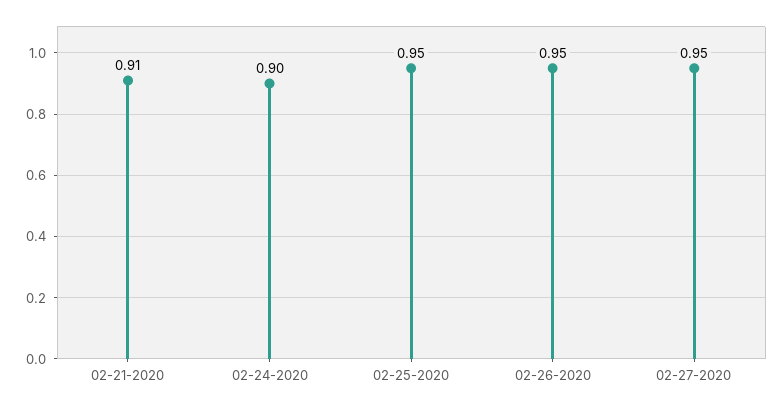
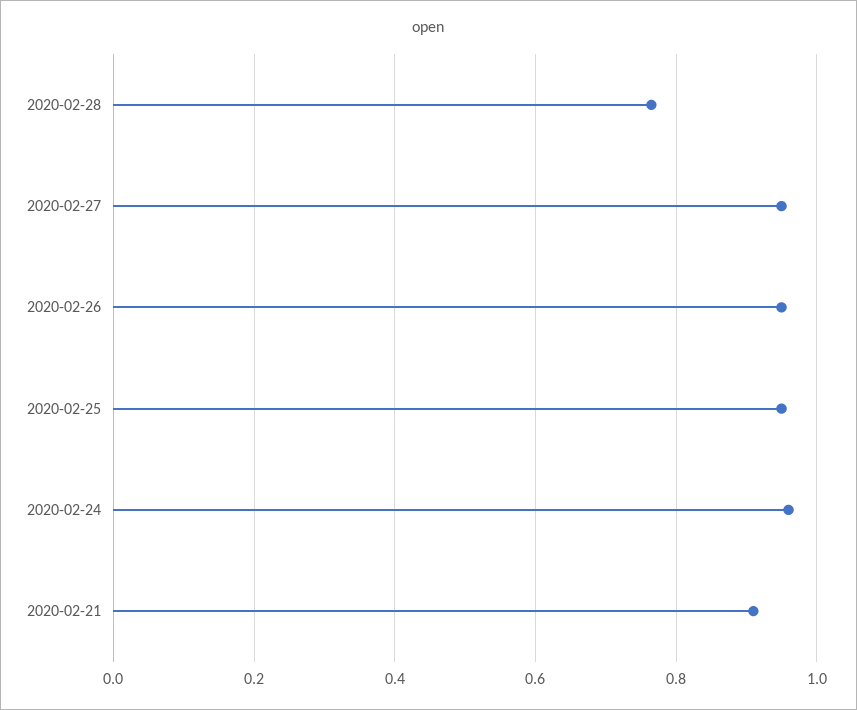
02-24-2020: 0.9 -> 0.96
2020-02-28: none -> 0.76

